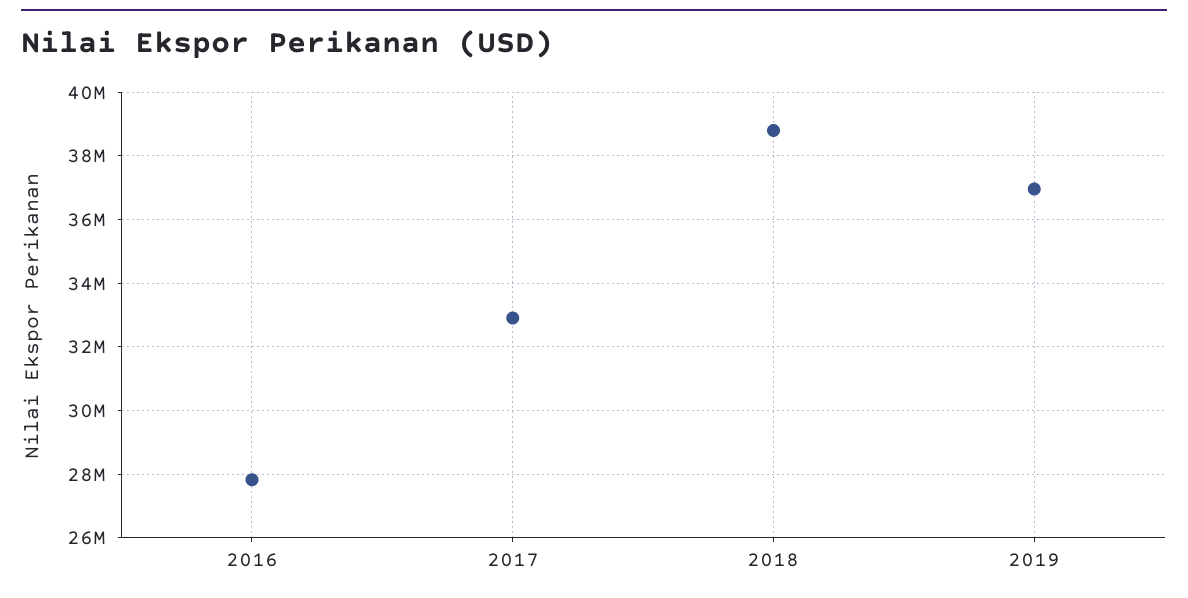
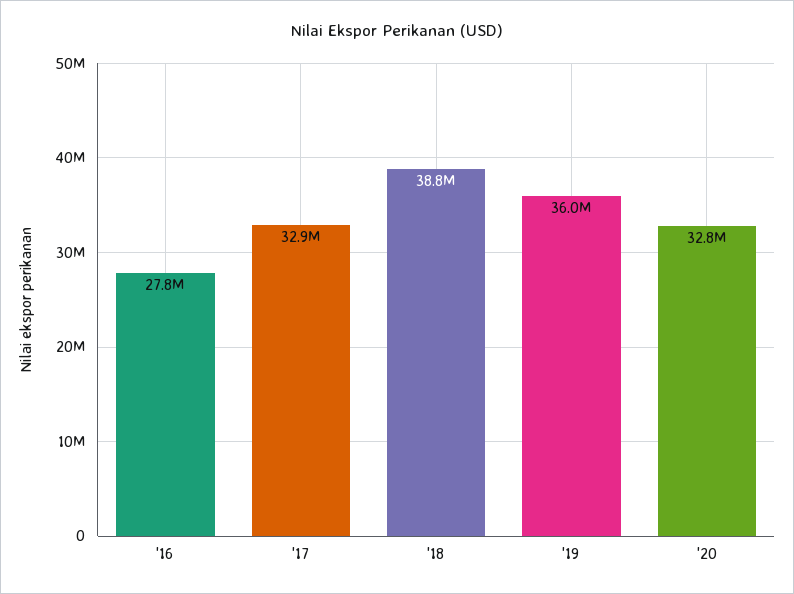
2019: 37000000 -> 36000000
'20: none -> 32800000

